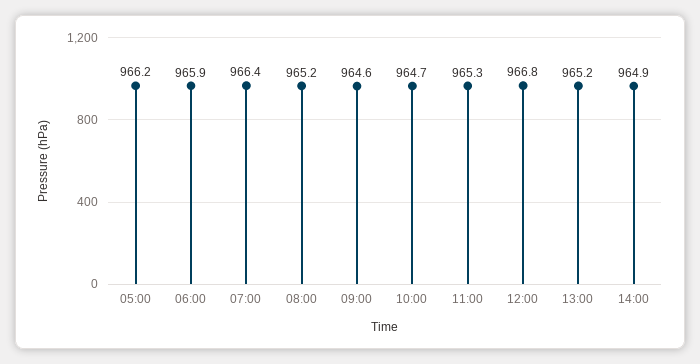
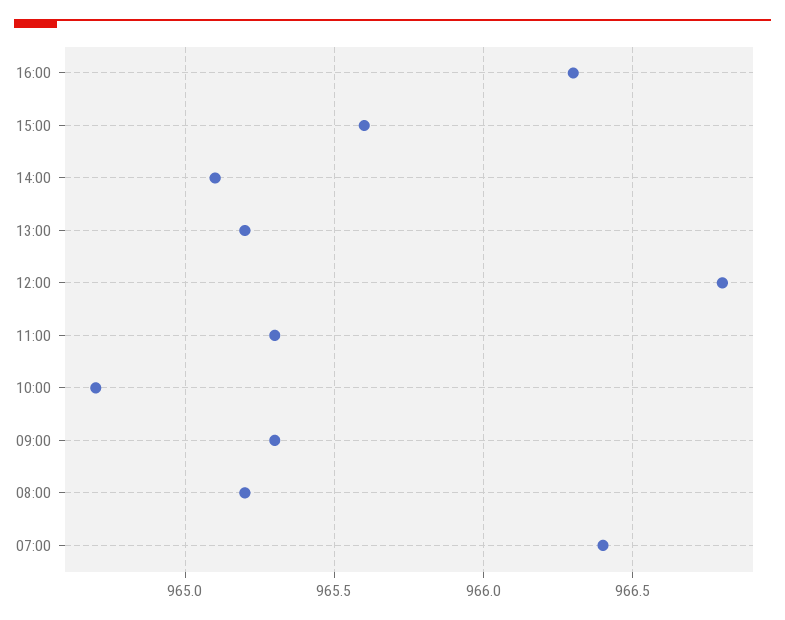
05:00: 966.2 -> none
06:00: 965.9 -> none
09:00: 964.6 -> 965.3
14:00: 964.9 -> 965.1
16:00: none -> 966.3
15:00: none -> 965.6

